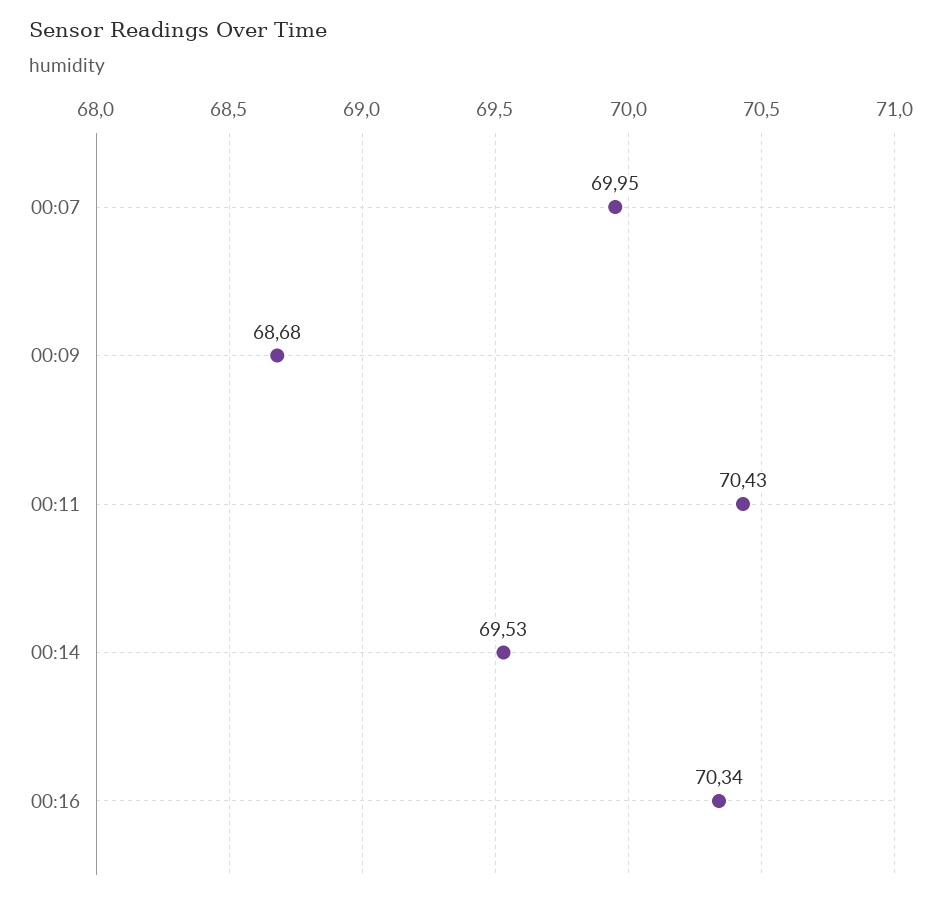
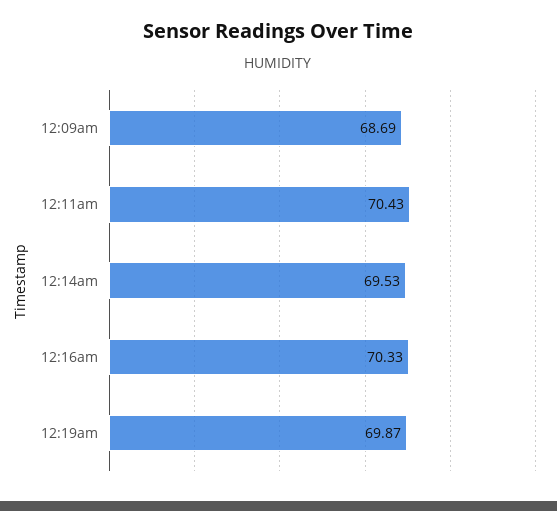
00:07: 69.95 -> none
00:09: 68.68 -> 68.69
00:16: 70.34 -> 70.33
12:19am: none -> 69.87

